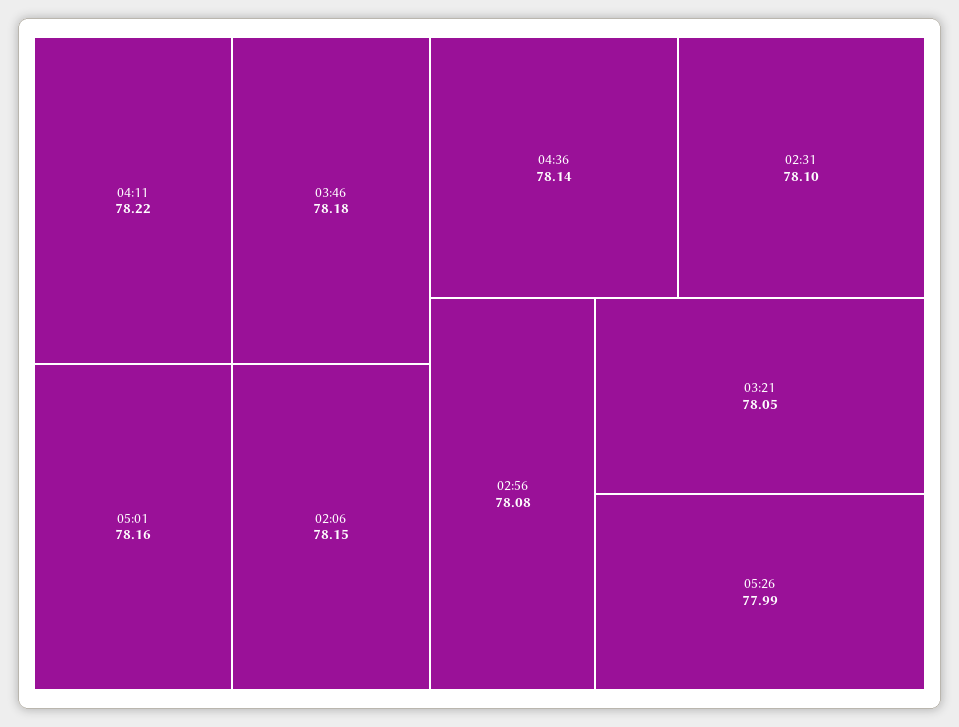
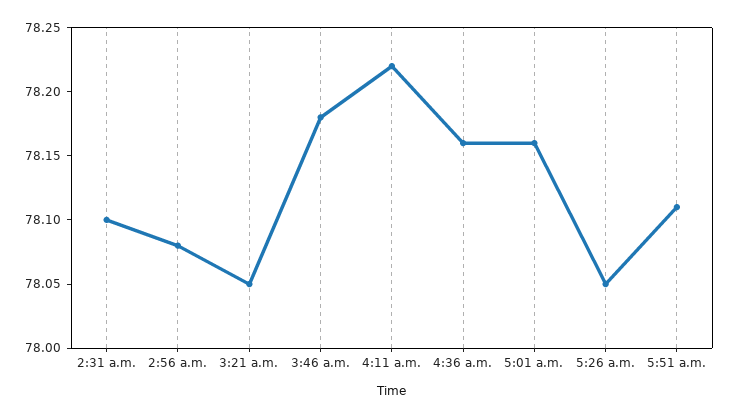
02:06: 78.15 -> none
04:36: 78.14 -> 78.16
05:26: 77.99 -> 78.05
5:51 a.m.: none -> 78.11

